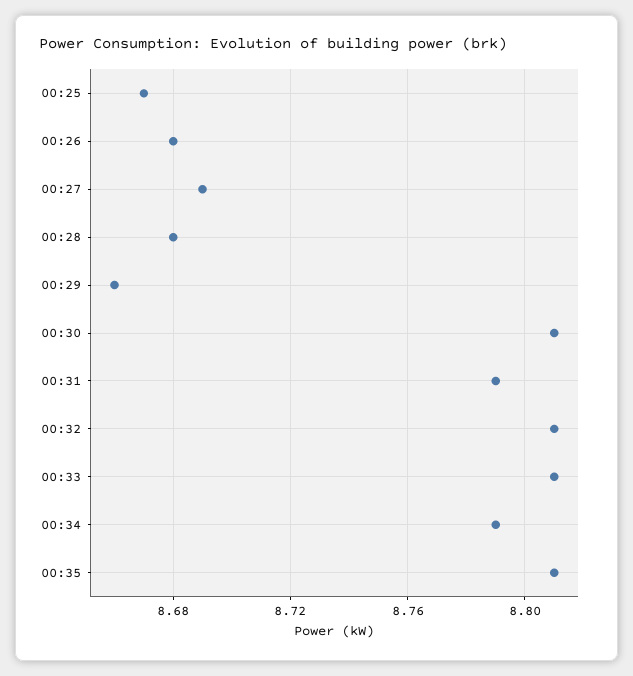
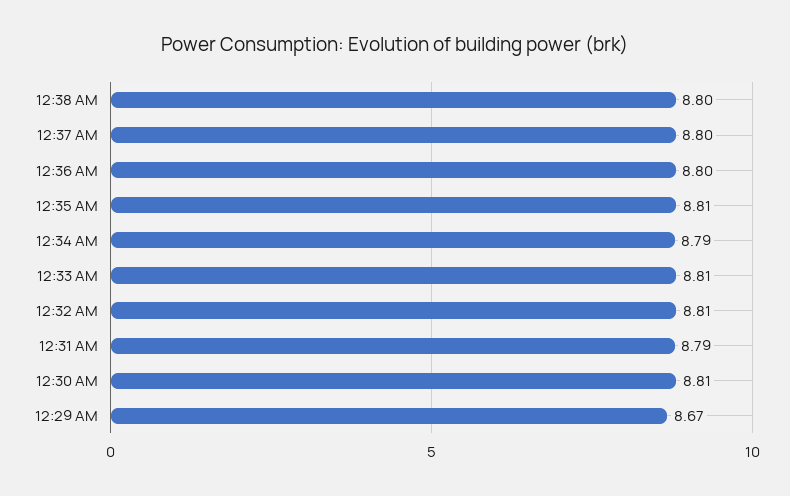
00:25: 8.67 -> none
00:26: 8.68 -> none
00:27: 8.69 -> none
00:28: 8.68 -> none
00:29: 8.66 -> 8.67
12:38 AM: none -> 8.8
12:37 AM: none -> 8.8
12:36 AM: none -> 8.8

